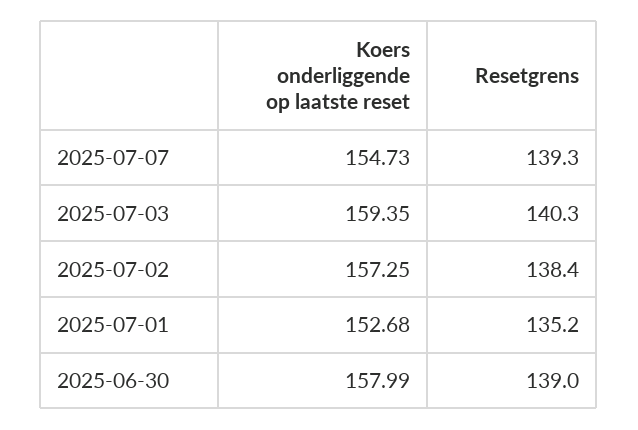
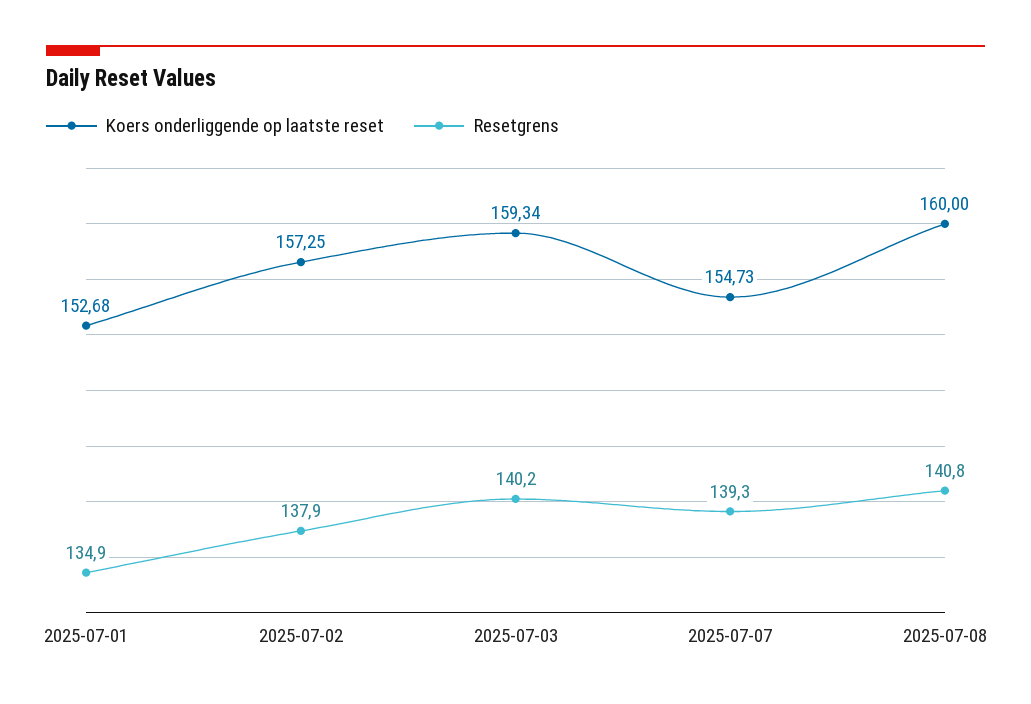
Koers onderliggende op laatste reset, 2025-07-03: 159.35 -> 159.34
Resetgrens, 2025-07-03: 140.3 -> 140.2
Resetgrens, 2025-07-02: 138.4 -> 137.9
Resetgrens, 2025-07-01: 135.2 -> 134.9
Koers onderliggende op laatste reset, 2025-06-30: 157.99 -> none
Resetgrens, 2025-06-30: 139 -> none
Koers onderliggende op laatste reset, 2025-07-08: none -> 160
Resetgrens, 2025-07-08: none -> 140.8

